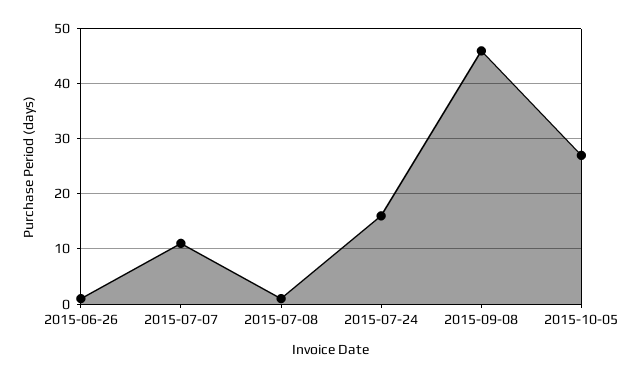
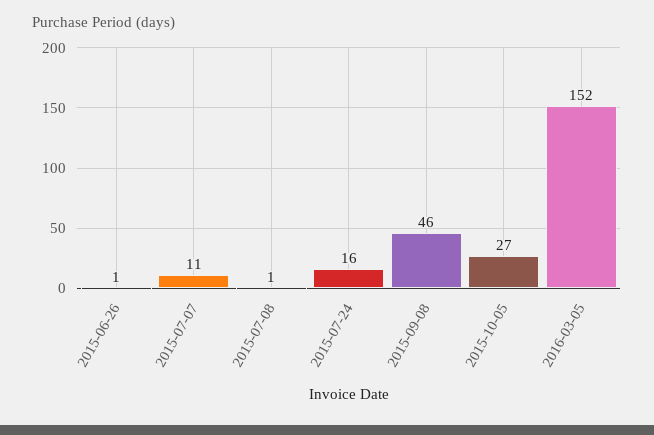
2016-03-05: none -> 152

